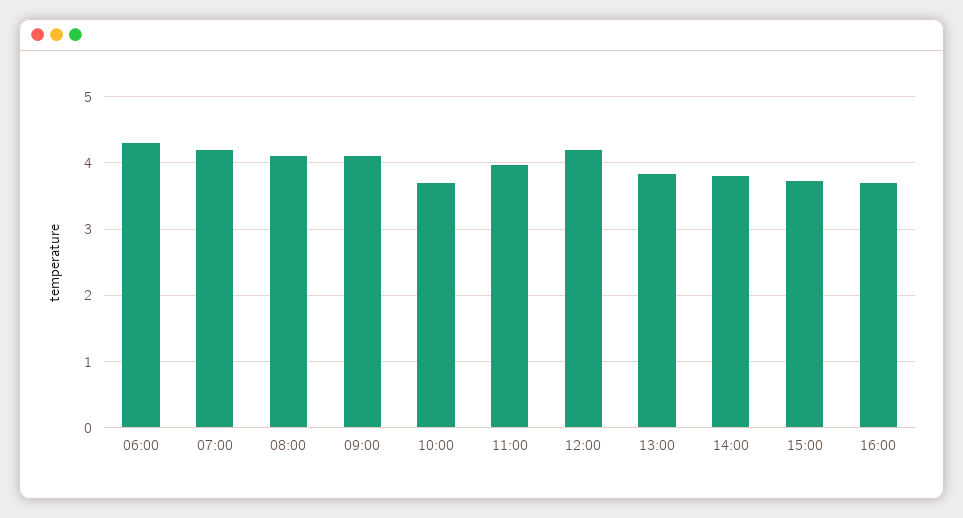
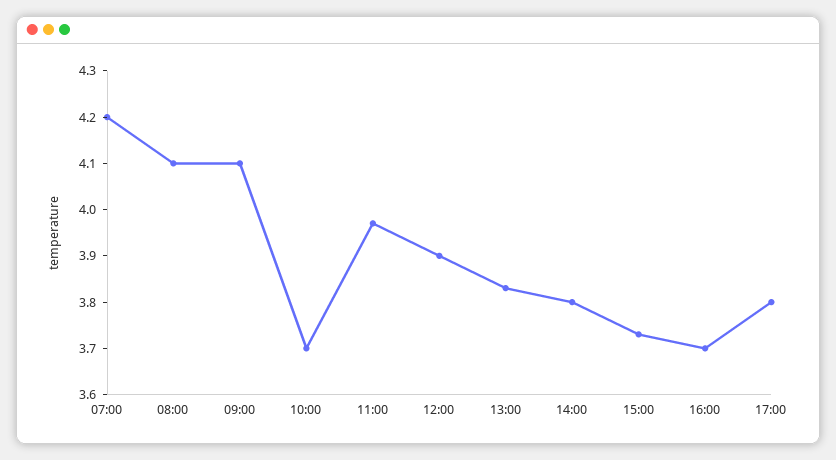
06:00: 4.3 -> none
12:00: 4.2 -> 3.9
17:00: none -> 3.8

